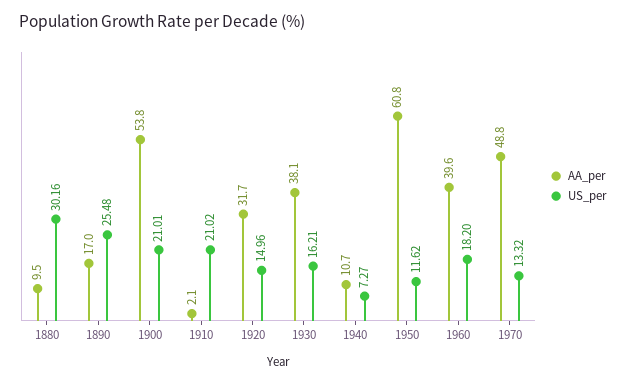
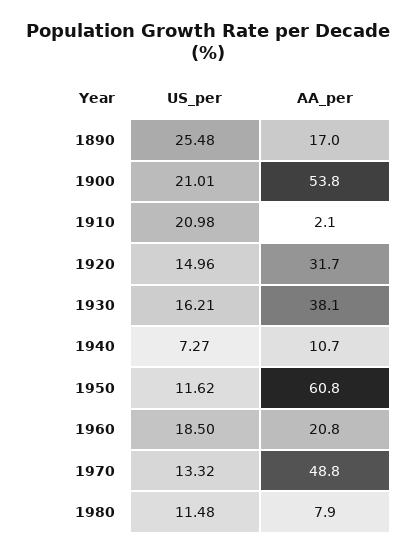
AA_per, 1880: 9.5 -> none
US_per, 1880: 30.16 -> none
US_per, 1910: 21.02 -> 20.98
AA_per, 1960: 39.6 -> 20.8
US_per, 1960: 18.2 -> 18.5
US_per, 1980: none -> 11.48
AA_per, 1980: none -> 7.9

